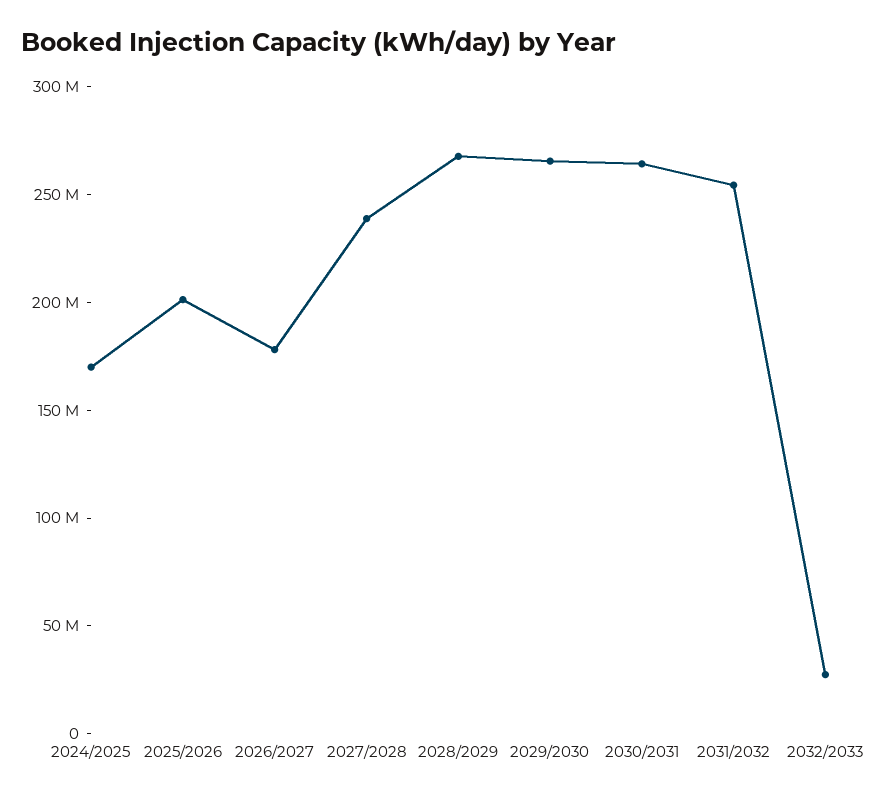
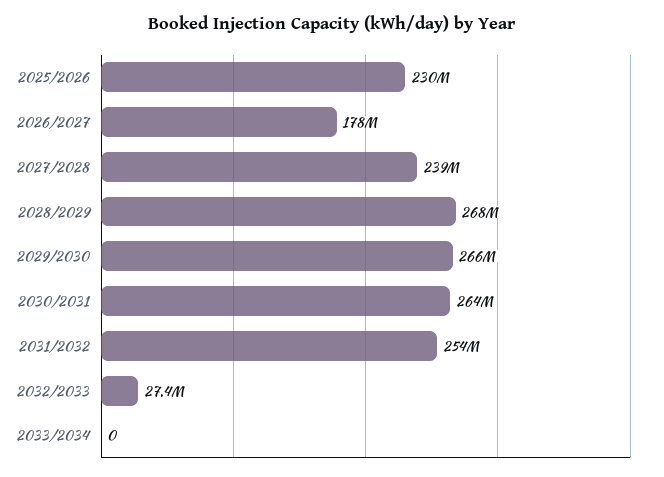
2024/2025: 170000000 -> none
2025/2026: 200000000 -> 230000000
2033/2034: none -> 0

